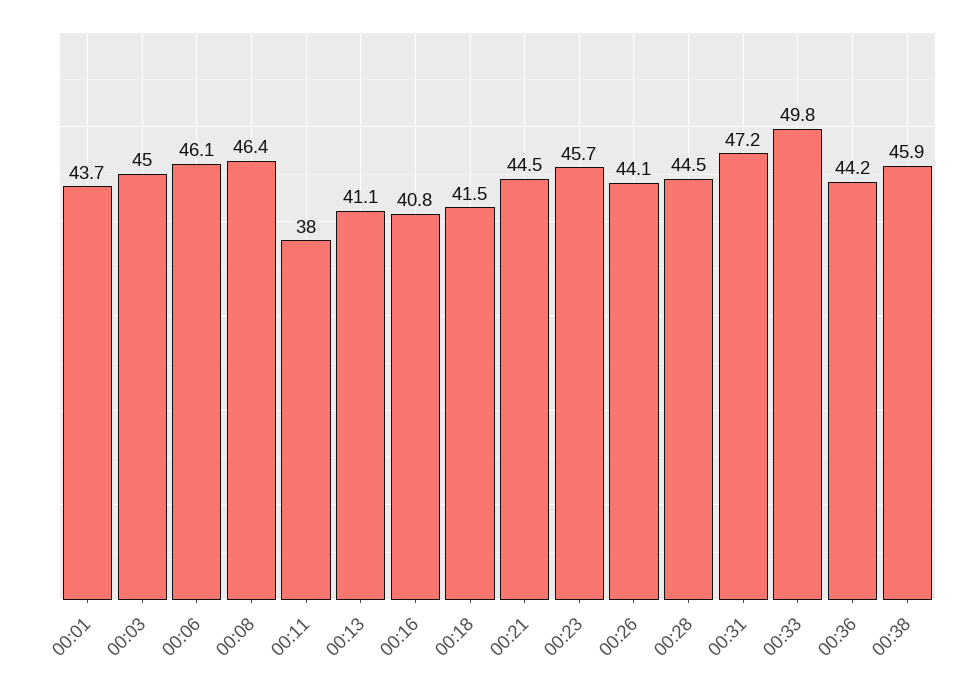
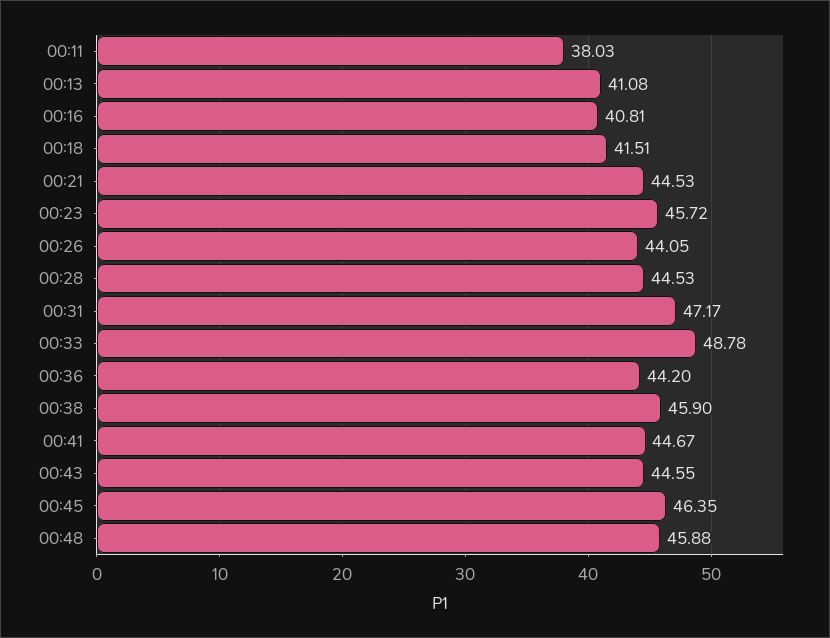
00:01: 43.7 -> none
00:03: 45 -> none
00:06: 46.1 -> none
00:08: 46.4 -> none
00:33: 49.8 -> 48.78
00:41: none -> 44.67
00:43: none -> 44.55
00:45: none -> 46.35
00:48: none -> 45.88

